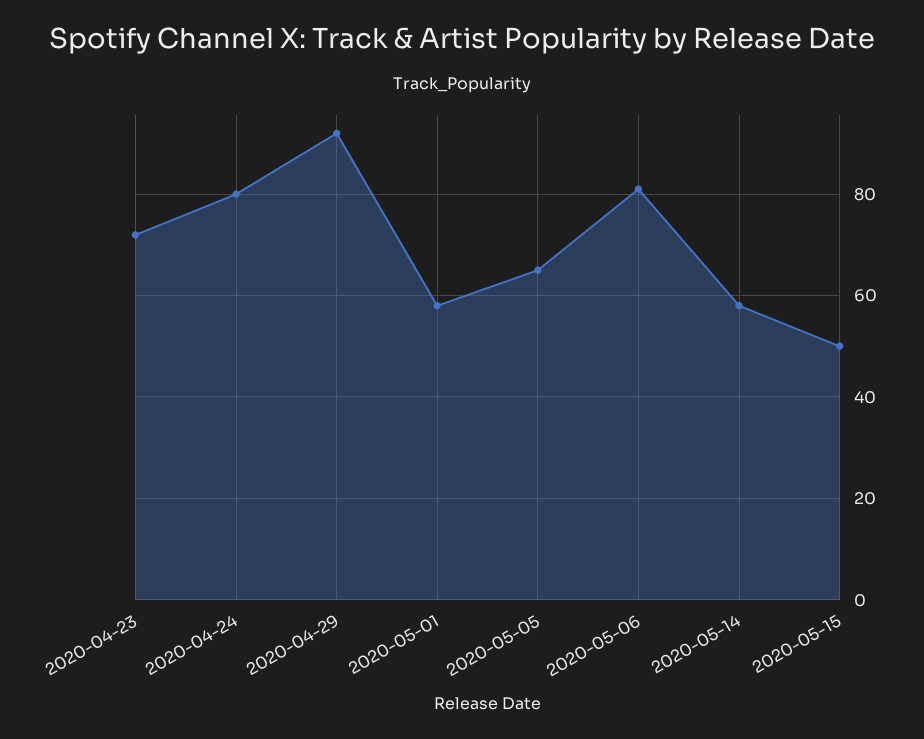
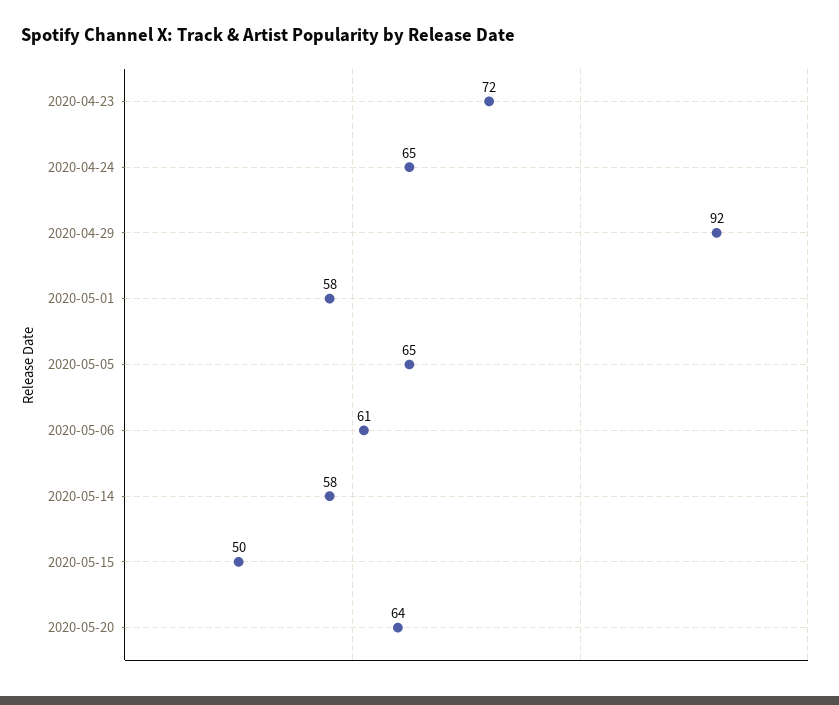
2020-04-24: 80 -> 65
2020-05-06: 80 -> 61
2020-05-20: none -> 64

